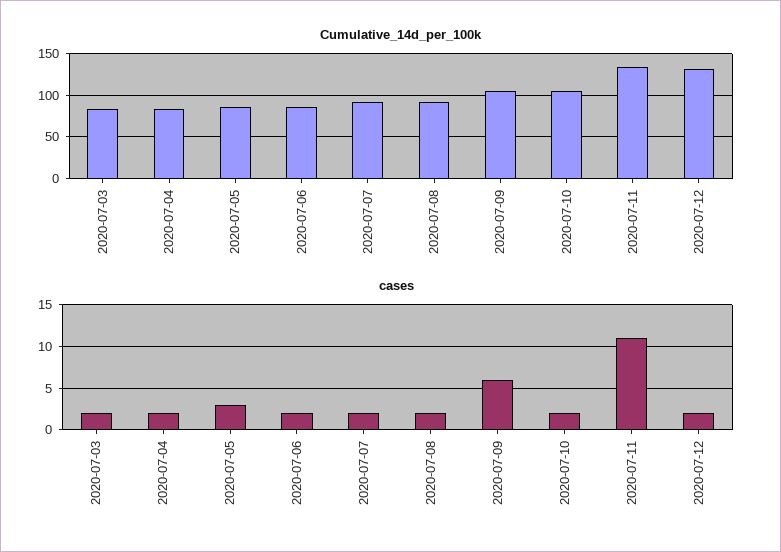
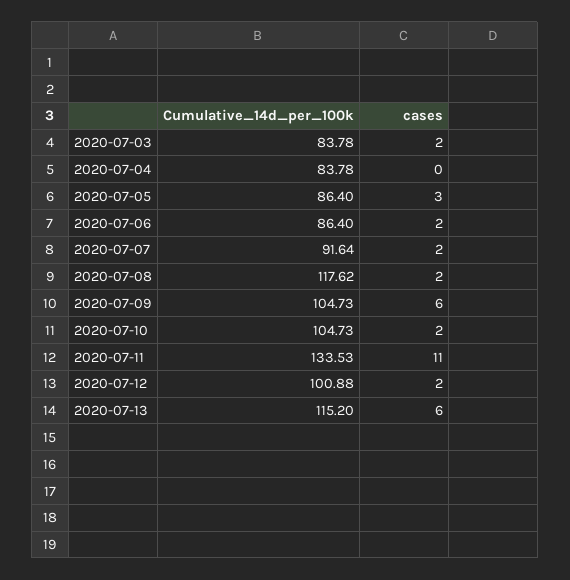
Cumulative_14d_per_100k, 2020-07-08: 90 -> 117.62
Cumulative_14d_per_100k, 2020-07-12: 130 -> 100.88
cases, 2020-07-04: 2 -> 0
Cumulative_14d_per_100k, 2020-07-13: none -> 115.2
cases, 2020-07-13: none -> 6

